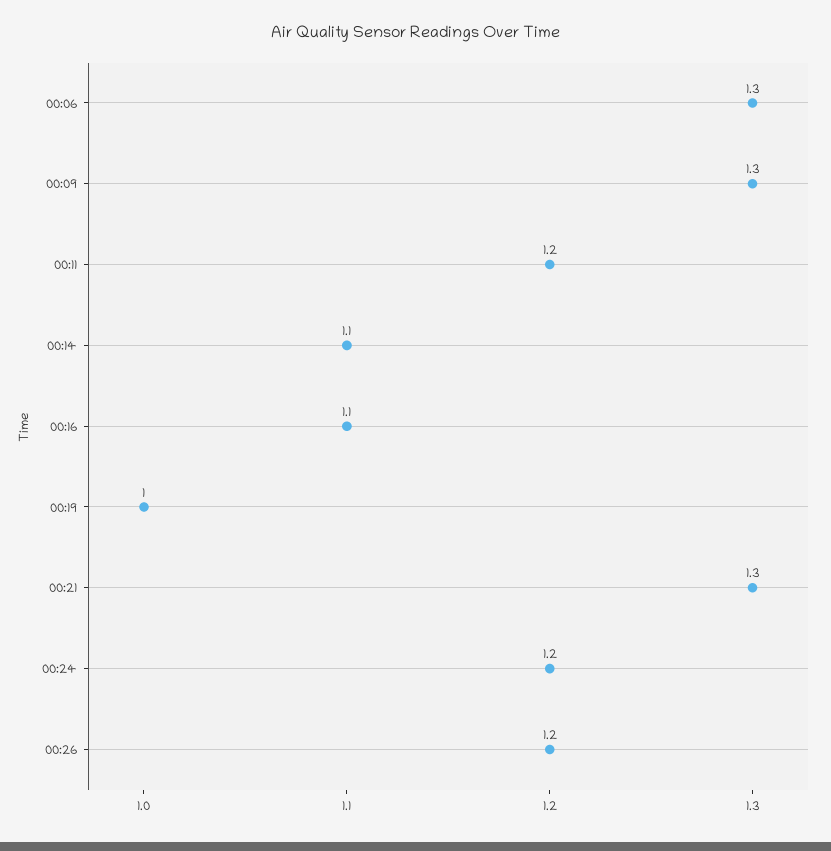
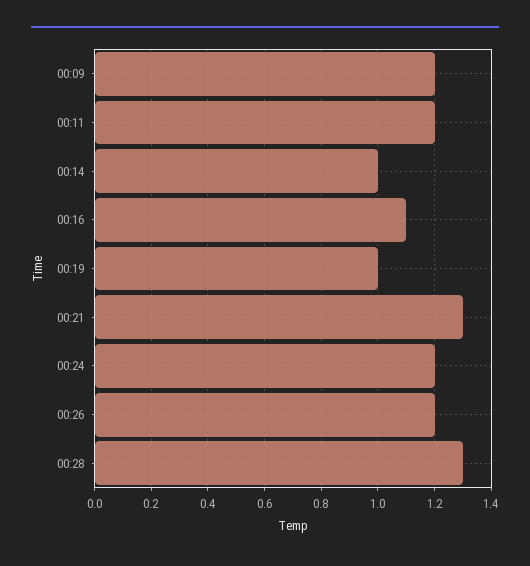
00:06: 1.3 -> none
00:09: 1.3 -> 1.2
00:14: 1.1 -> 1
00:28: none -> 1.3

